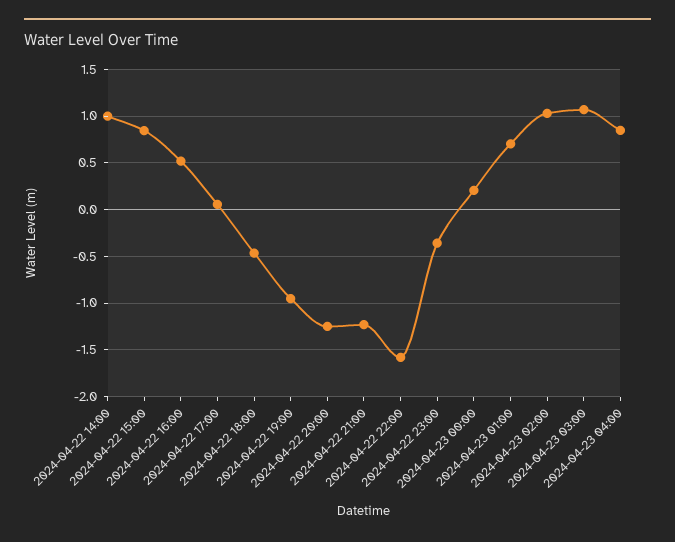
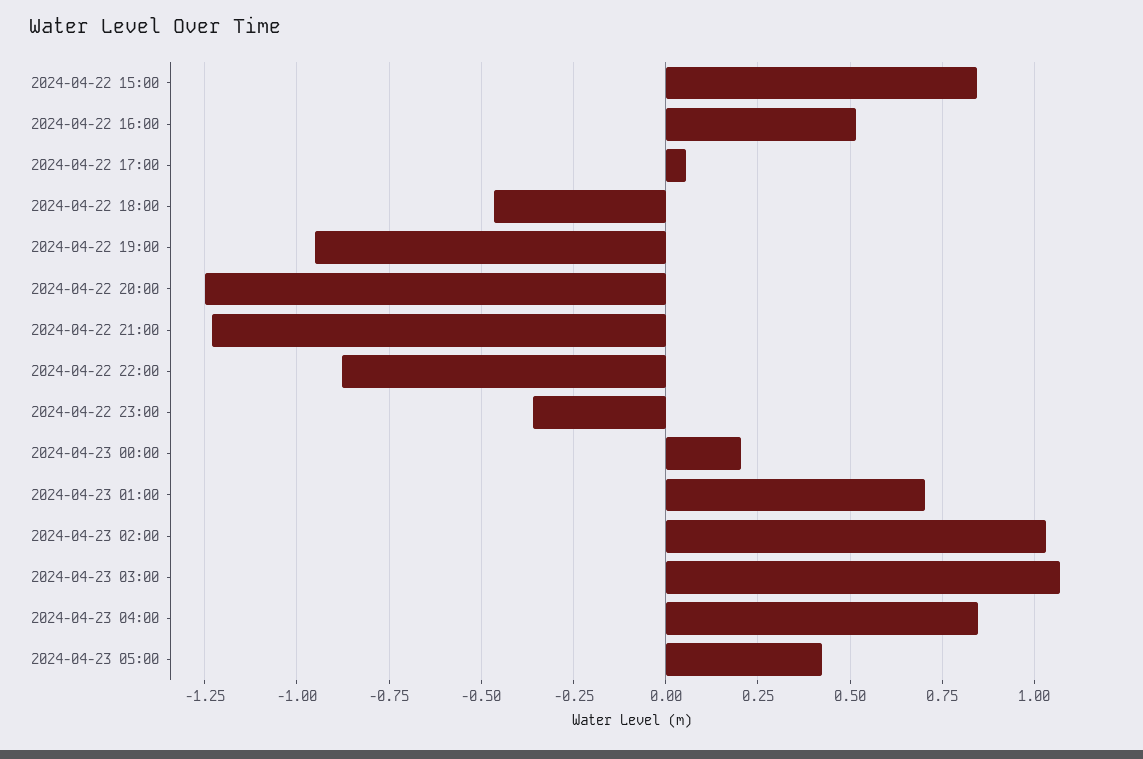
2024-04-22 14:00: 1 -> none
2024-04-22 22:00: -1.6 -> -0.875
2024-04-23 05:00: none -> 0.425

